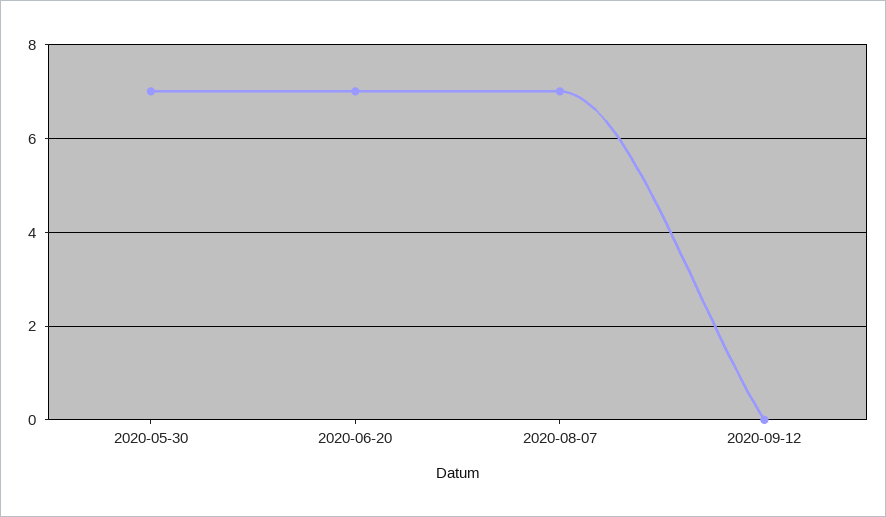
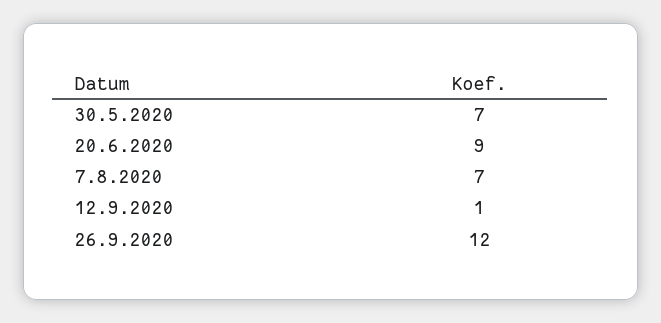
2020-06-20: 7 -> 9
2020-09-12: 0 -> 1
26.9.2020: none -> 12

